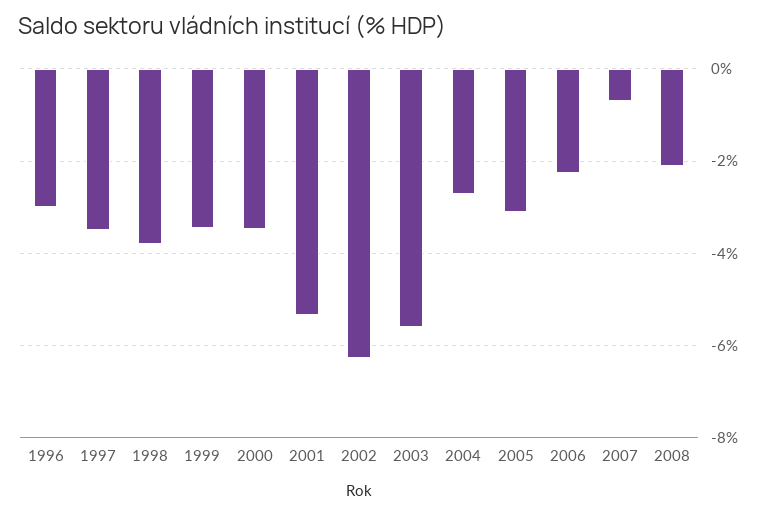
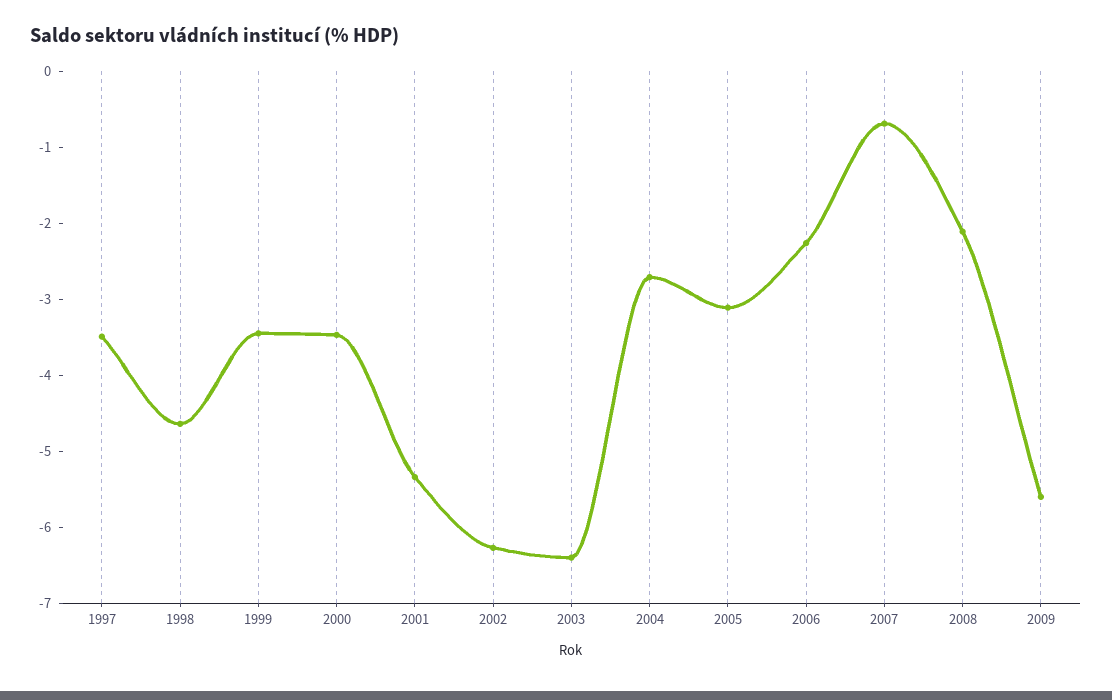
1996: -3 -> none
1998: -3.8 -> -4.6
2003: -5.6 -> -6.4
2009: none -> -5.6

